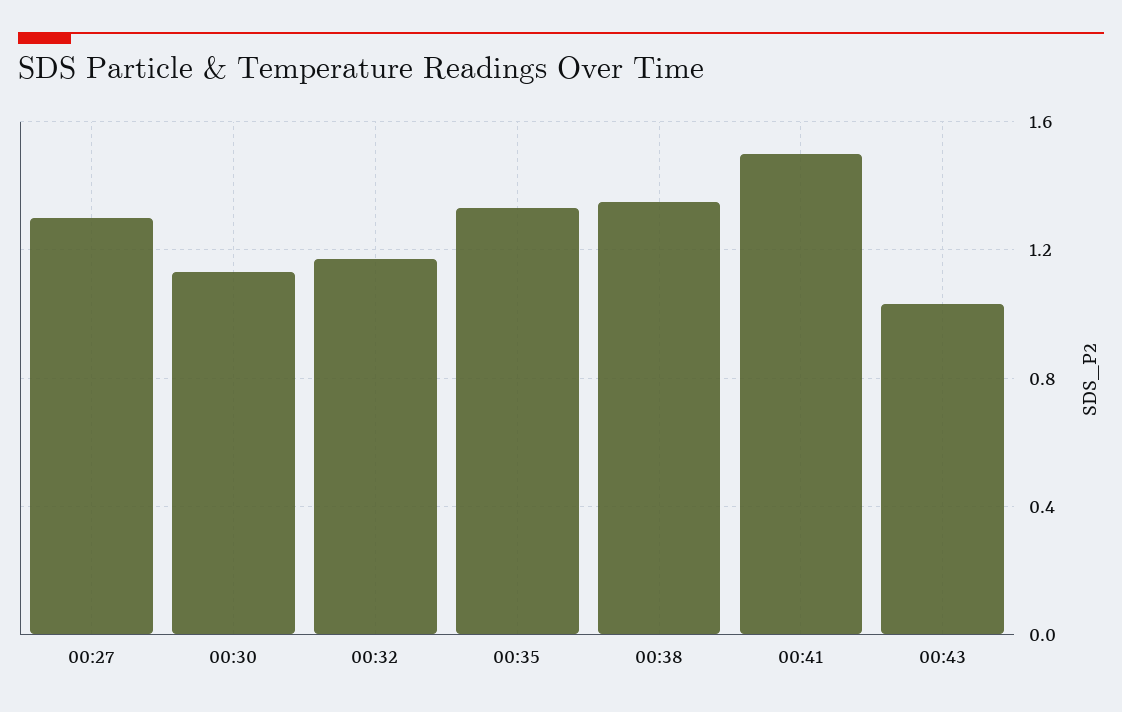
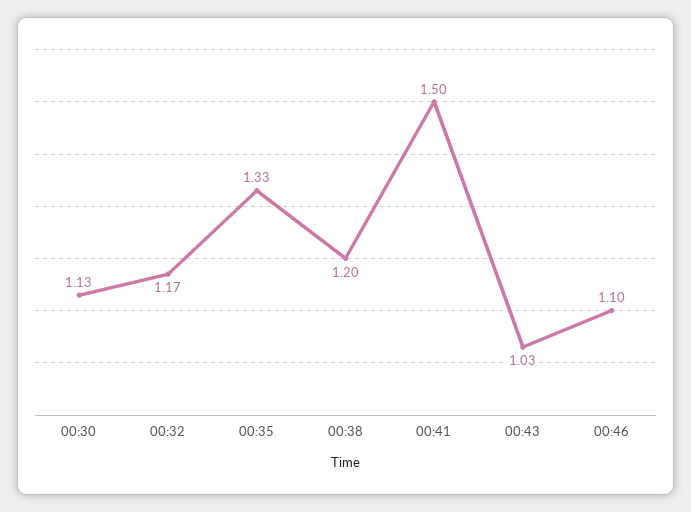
00:27: 1.3 -> none
00:38: 1.35 -> 1.2
00:46: none -> 1.1

